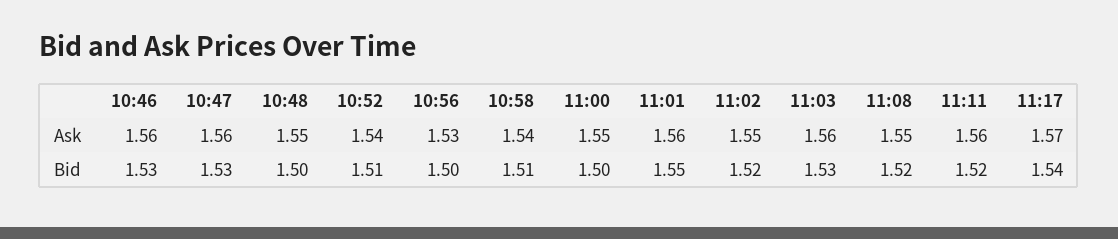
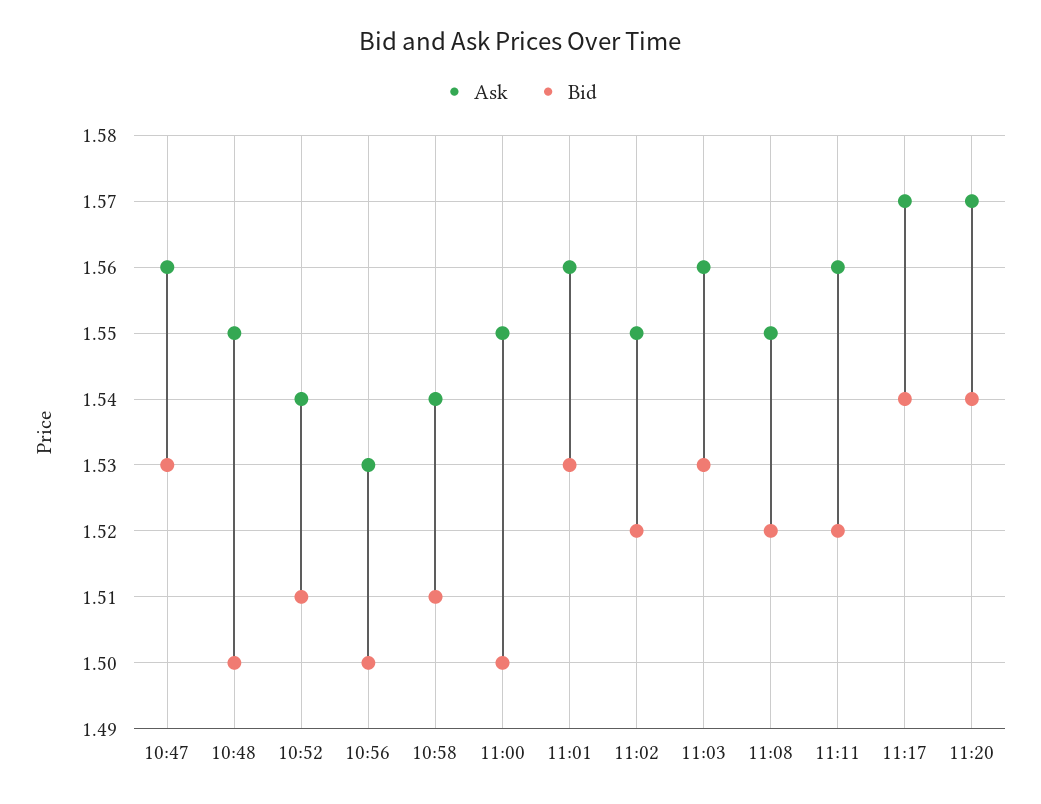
Ask, 10:46: 1.56 -> none
Bid, 10:46: 1.53 -> none
Bid, 11:01: 1.55 -> 1.53
Ask, 11:20: none -> 1.57
Bid, 11:20: none -> 1.54

